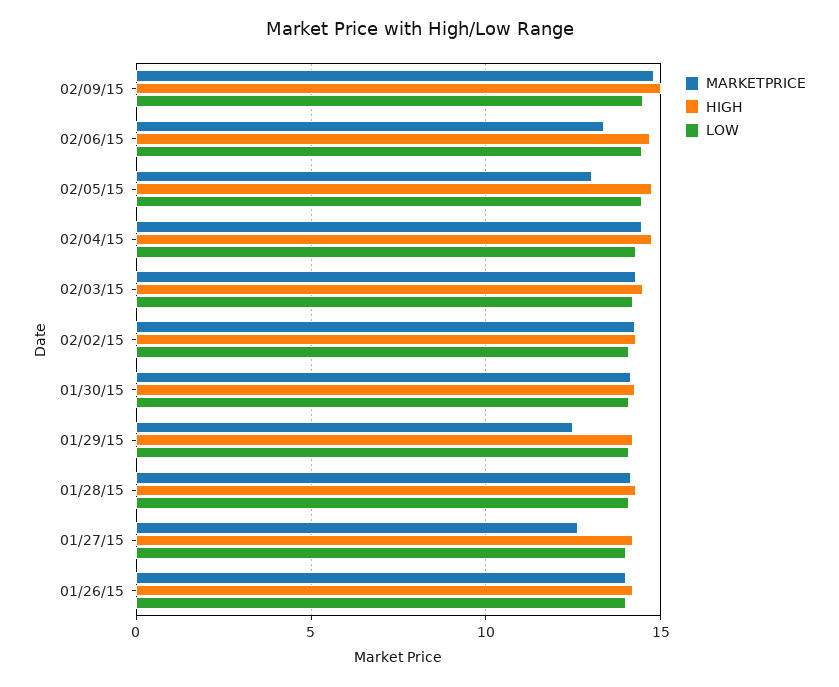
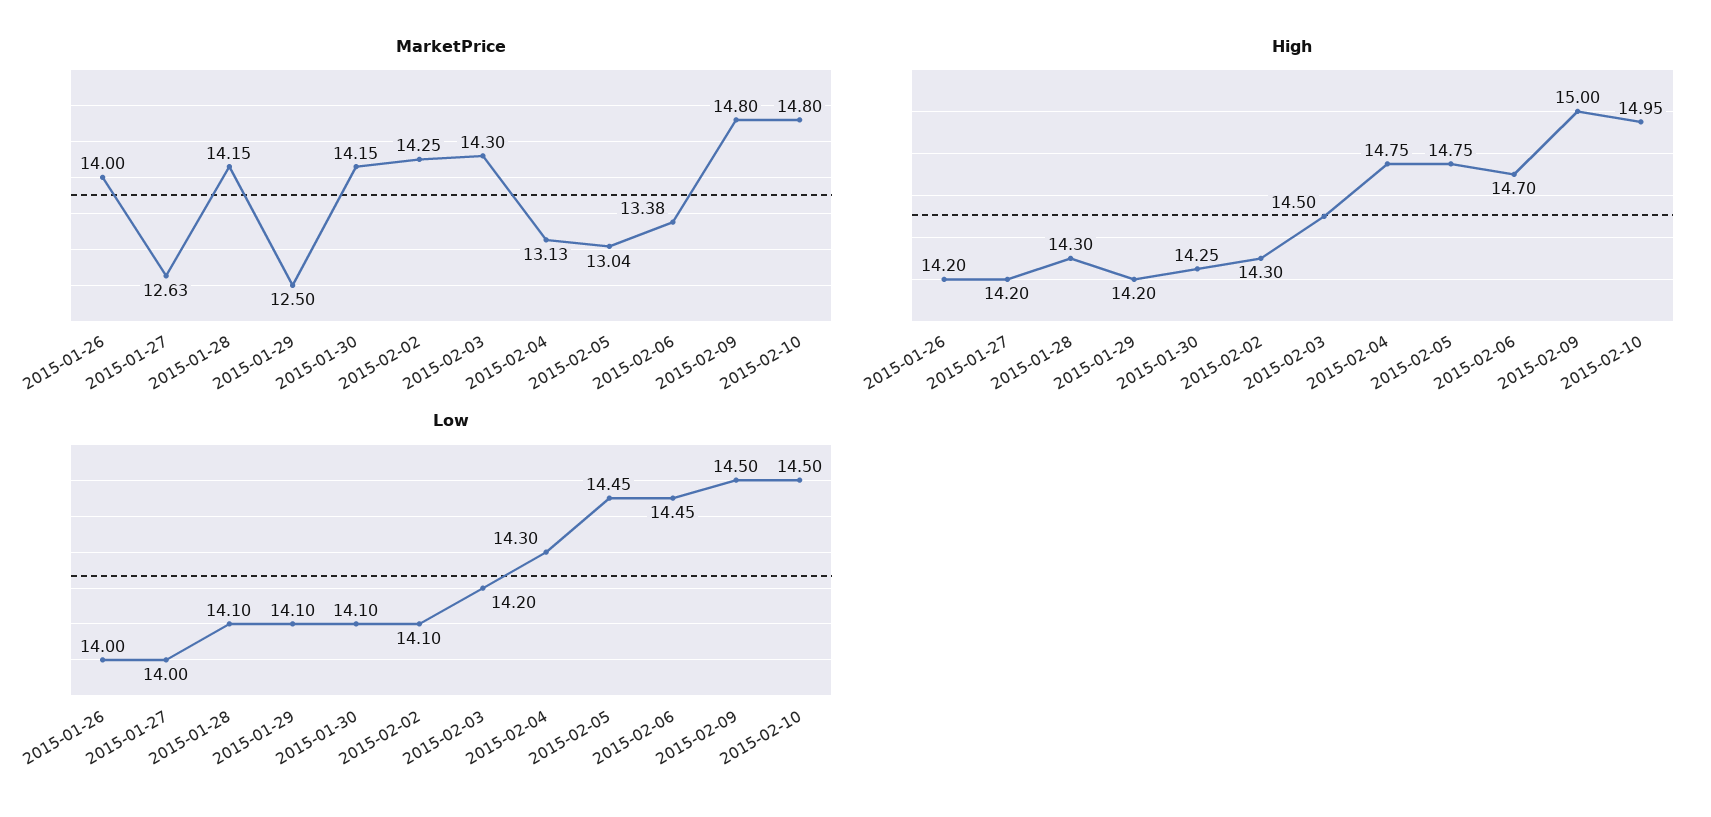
MARKETPRICE, 02/04/15: 14.5 -> 13.13
MARKETPRICE, 2015-02-10: none -> 14.8
HIGH, 2015-02-10: none -> 14.95
LOW, 2015-02-10: none -> 14.5

